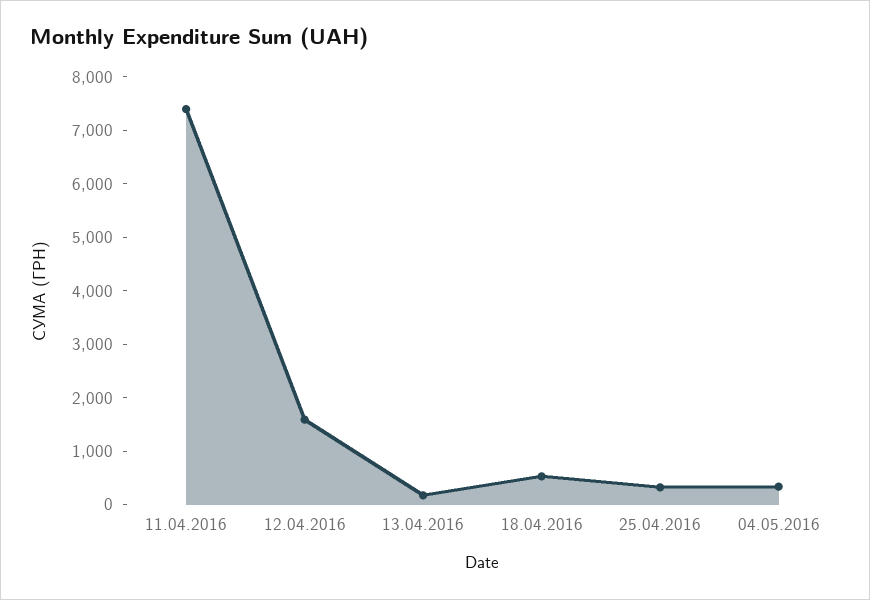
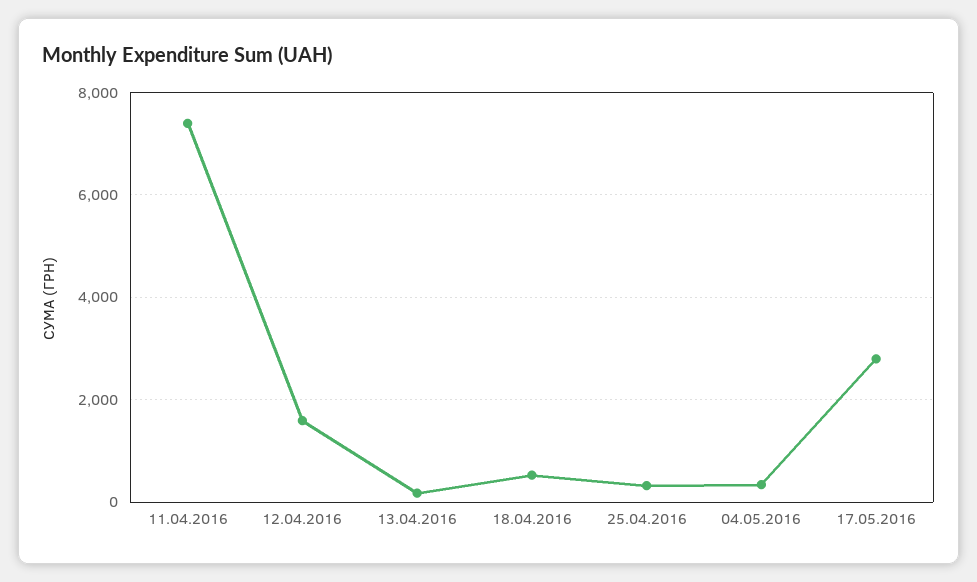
17.05.2016: none -> 2800

